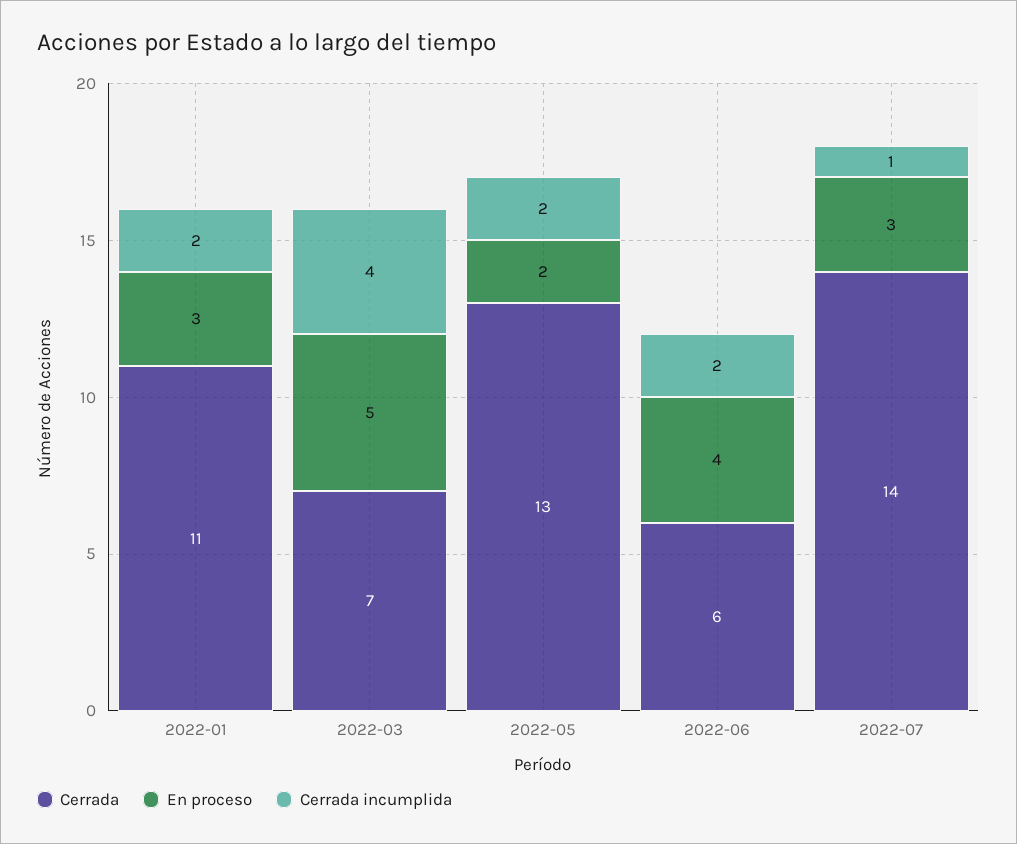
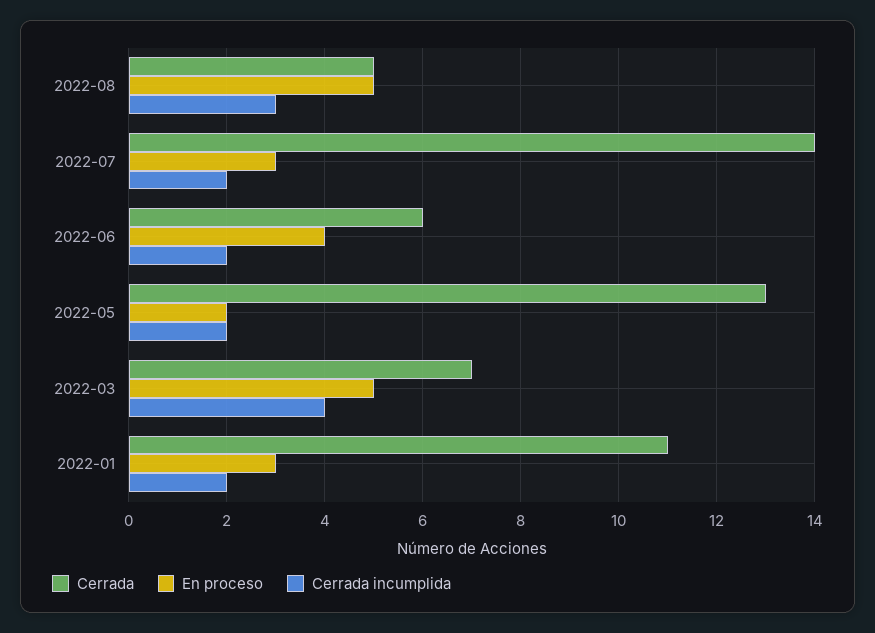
Cerrada incumplida, 2022-07: 1 -> 2
Cerrada, 2022-08: none -> 5
En proceso, 2022-08: none -> 5
Cerrada incumplida, 2022-08: none -> 3

